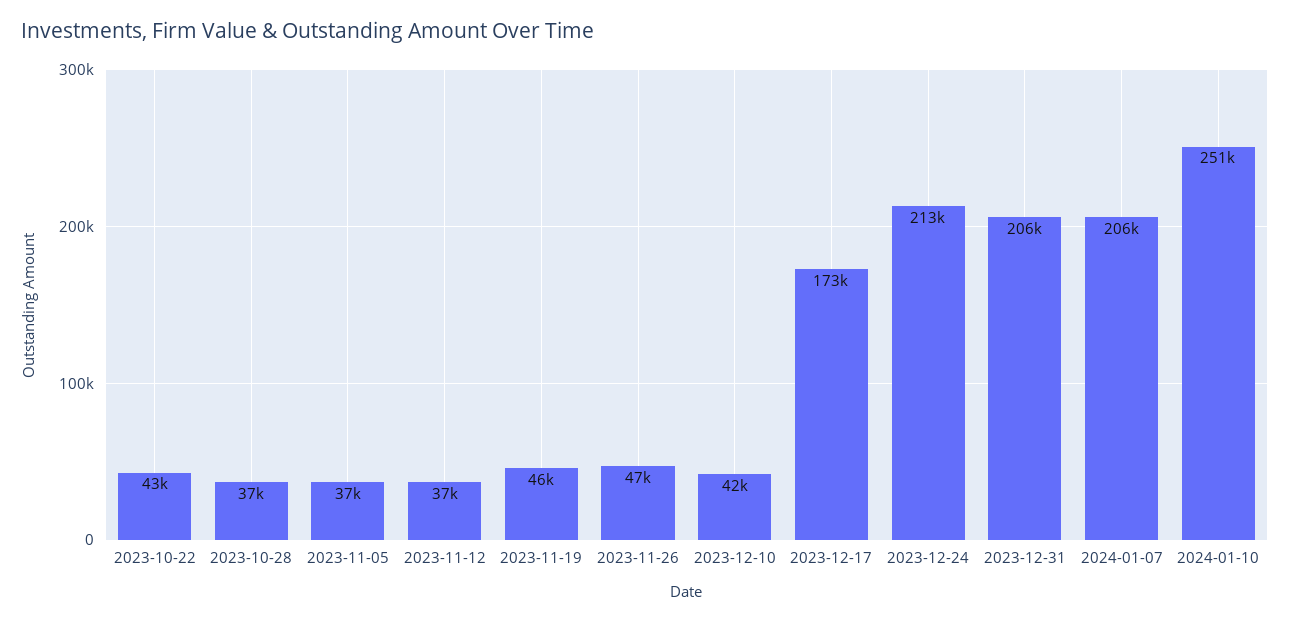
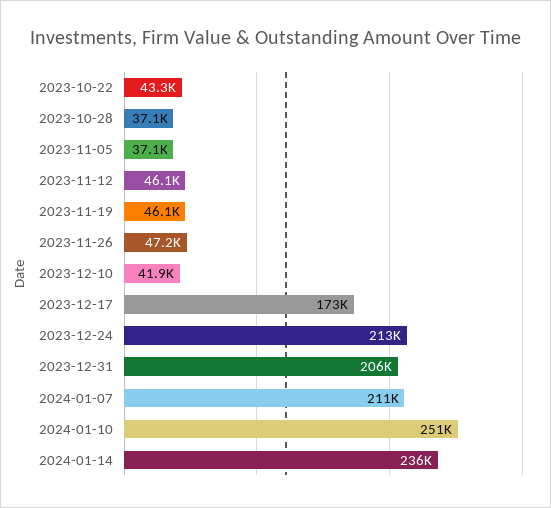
2023-11-12: 37000 -> 46100
2024-01-07: 206000 -> 211000
2024-01-14: none -> 236000

